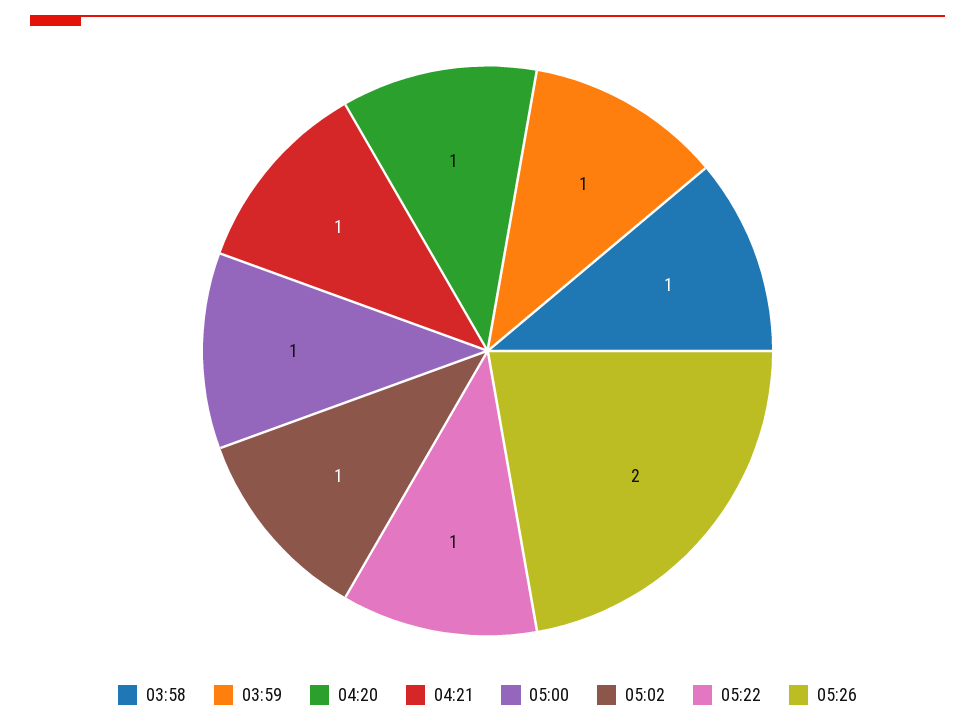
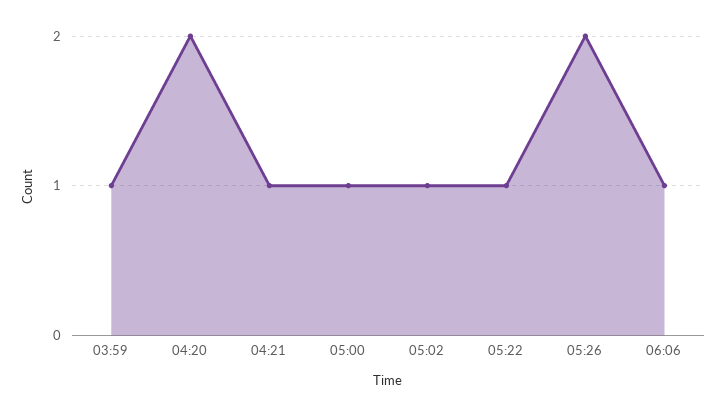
03:58: 1 -> none
04:20: 1 -> 2
06:06: none -> 1

